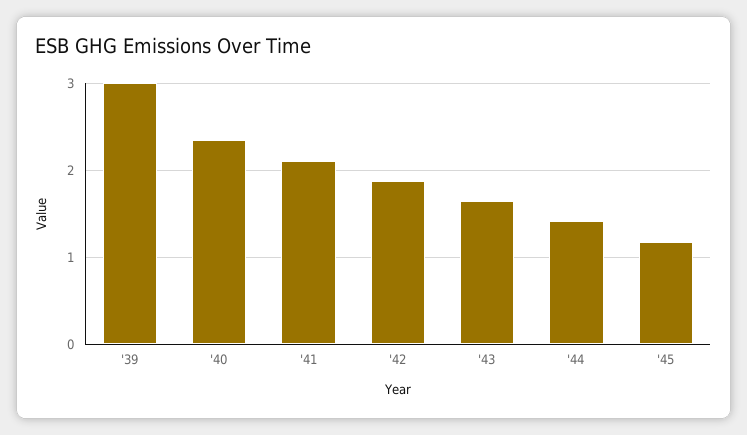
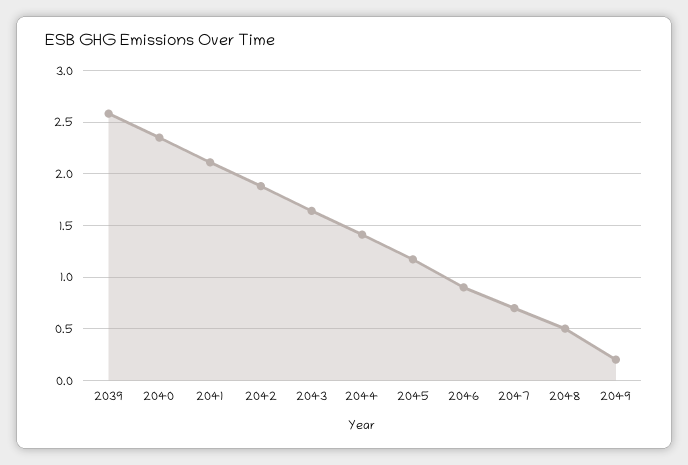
'39: 3 -> 2.6
2046: none -> 0.9
2047: none -> 0.7
2048: none -> 0.5
2049: none -> 0.2

